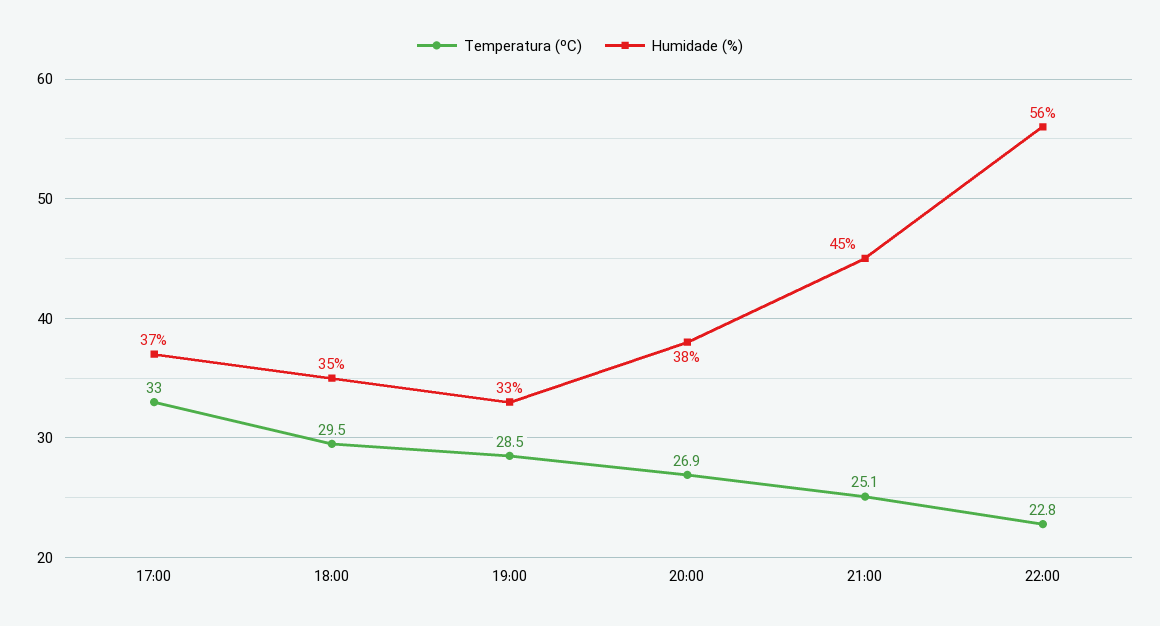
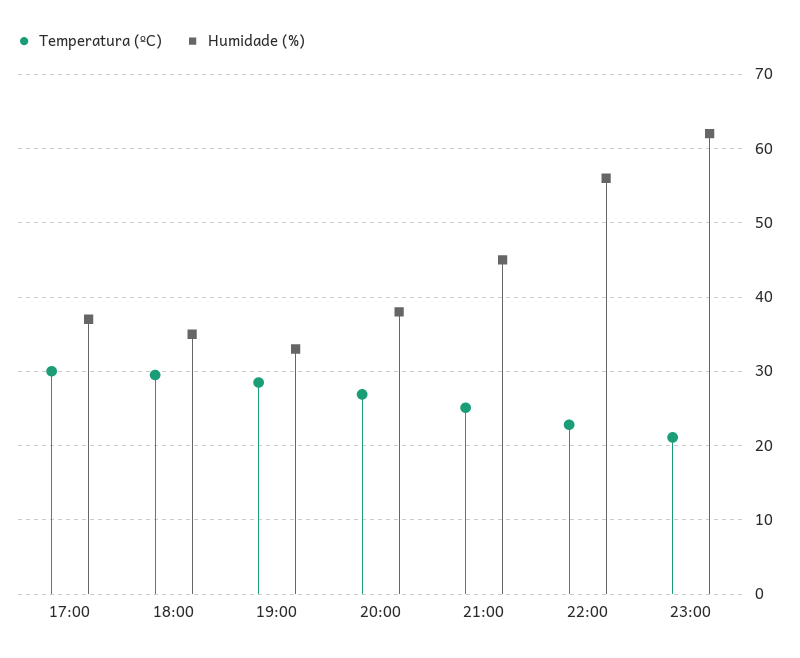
Temperatura (ºC), 17:00: 33 -> 30
Temperatura (ºC), 23:00: none -> 21
Humidade (%), 23:00: none -> 62

